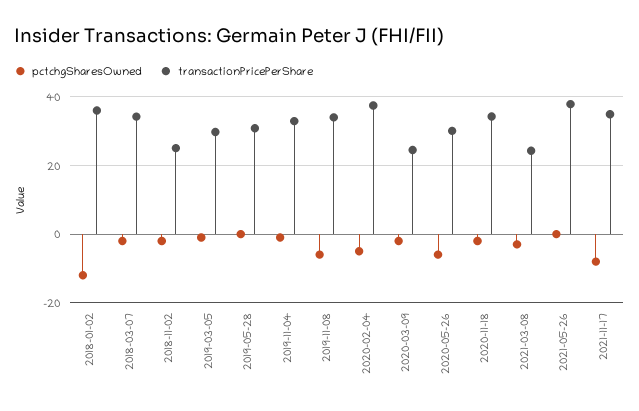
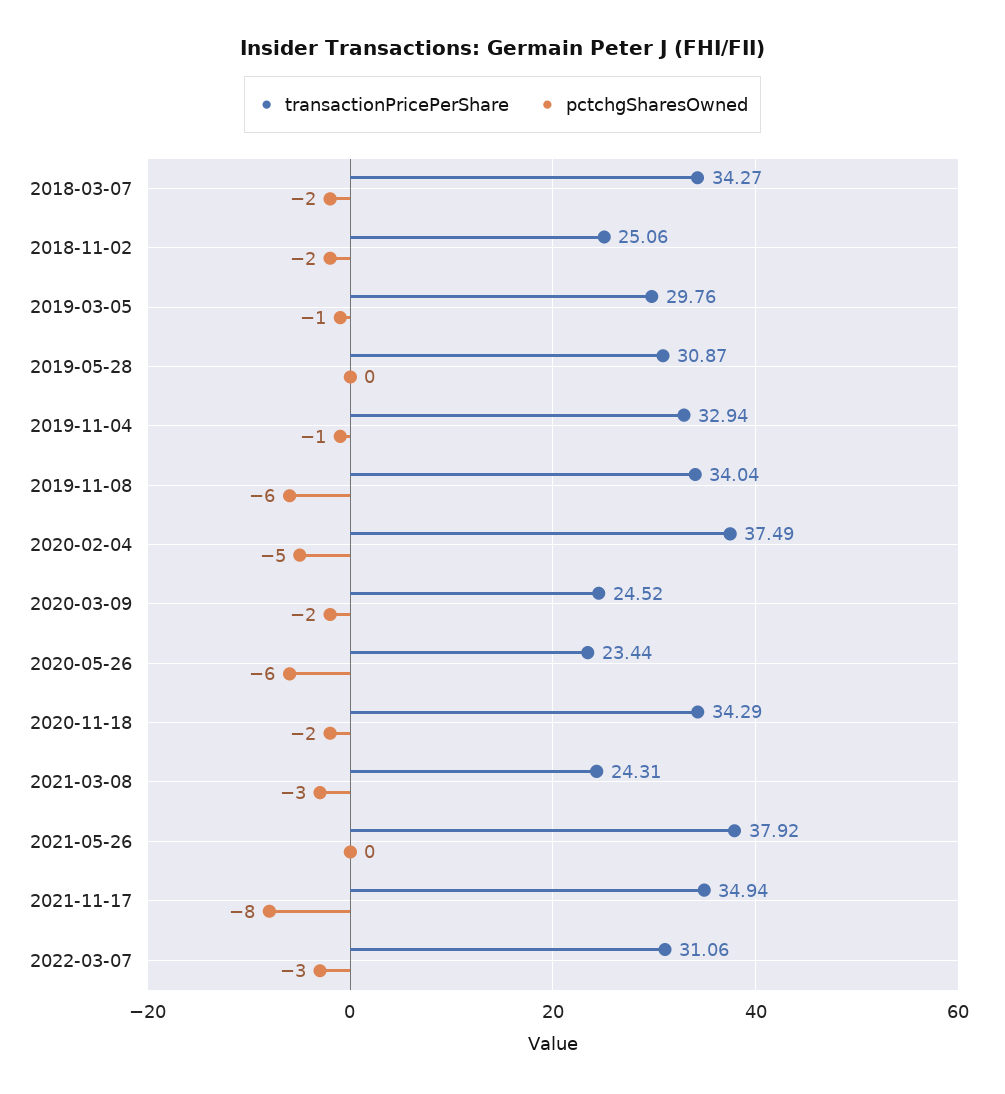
pctchgSharesOwned, 2018-01-02: -12 -> none
transactionPricePerShare, 2018-01-02: 36 -> none
transactionPricePerShare, 2020-05-26: 30 -> 23.44
transactionPricePerShare, 2022-03-07: none -> 31.06
pctchgSharesOwned, 2022-03-07: none -> -3

